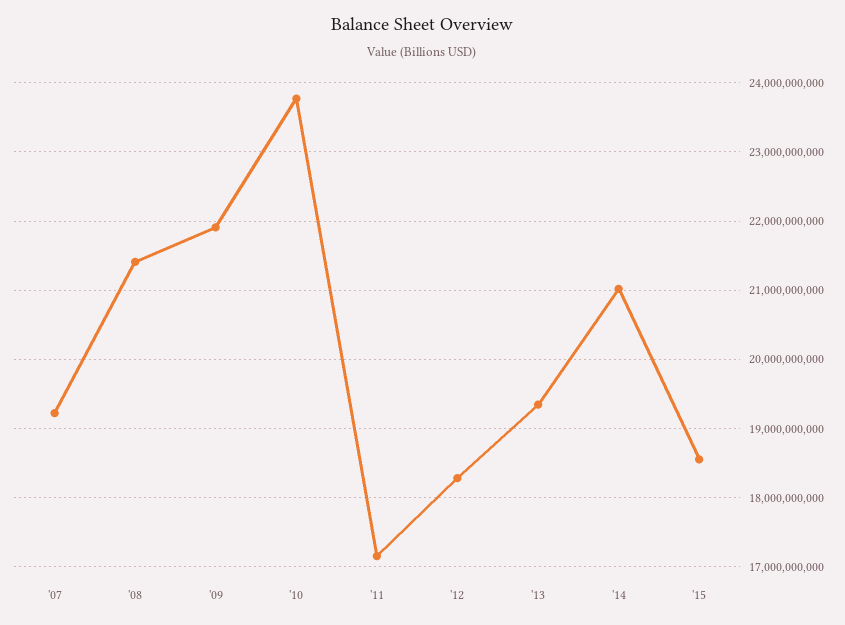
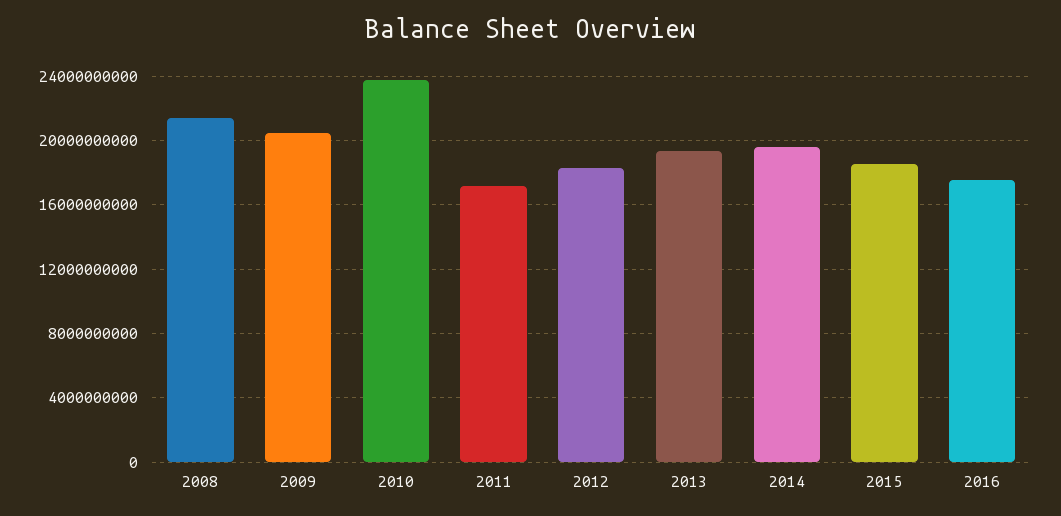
'07: 19200000000 -> none
'09: 21900000000 -> 20500000000
'14: 21000000000 -> 19500000000
2016: none -> 17500000000

